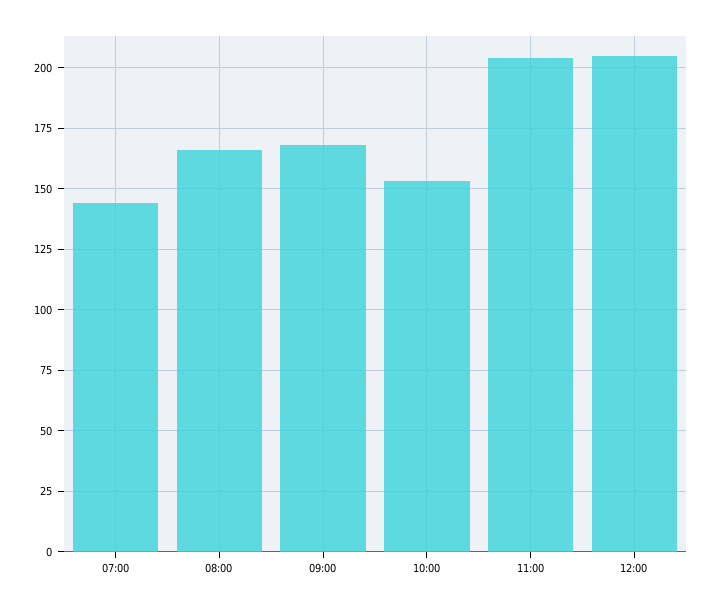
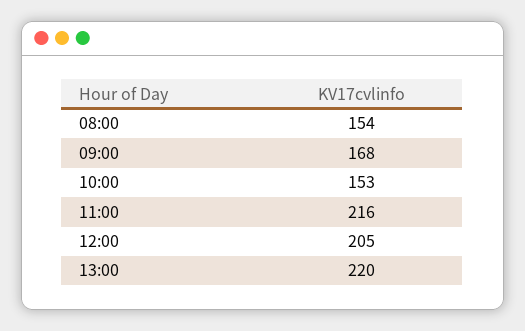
07:00: 145 -> none
08:00: 165 -> 154
11:00: 205 -> 216
13:00: none -> 220

